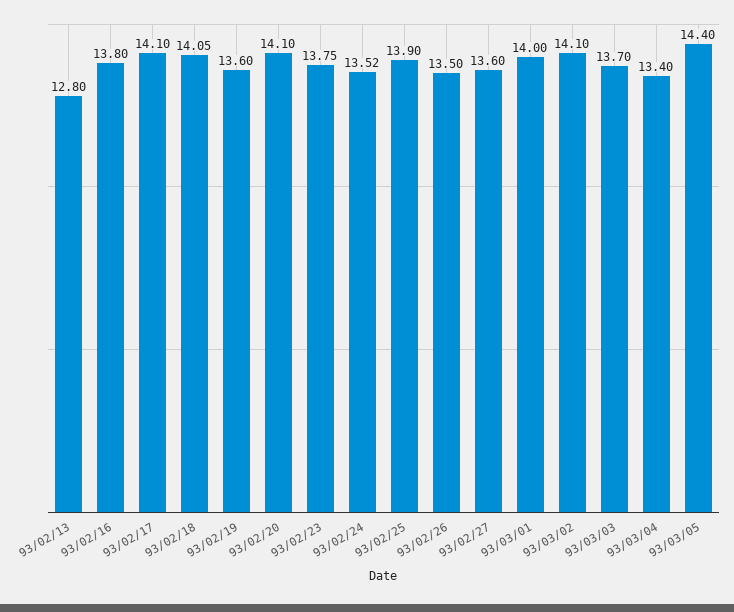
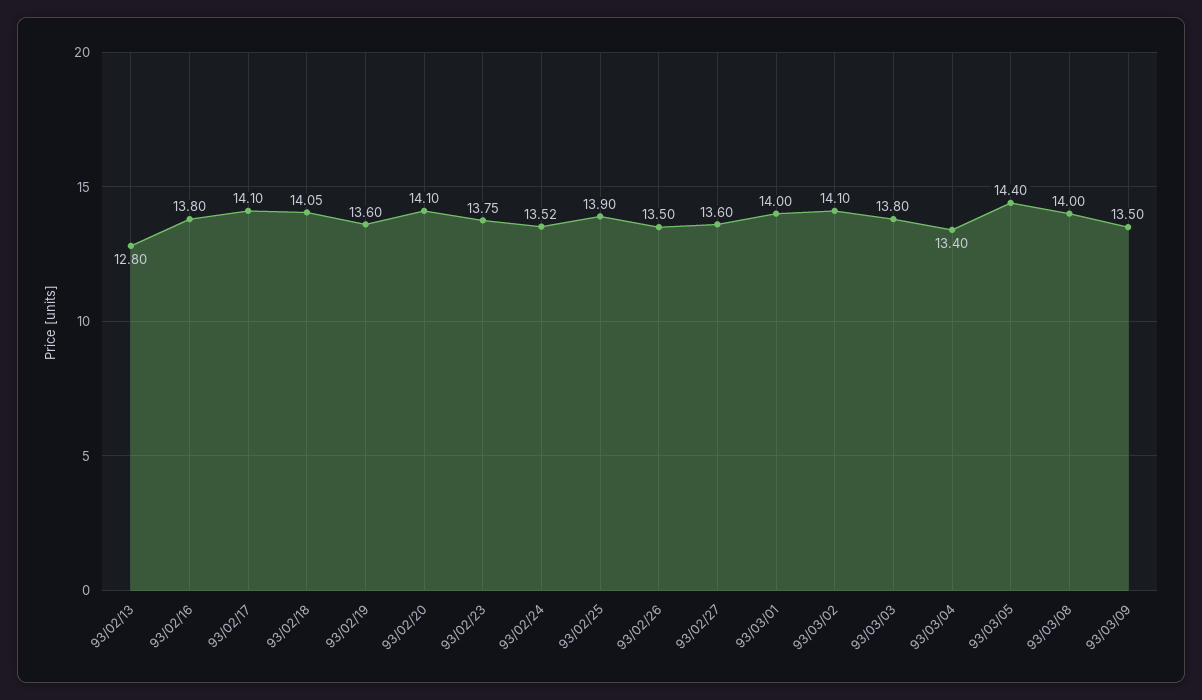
93/03/03: 13.7 -> 13.8
93/03/08: none -> 14
93/03/09: none -> 13.5

